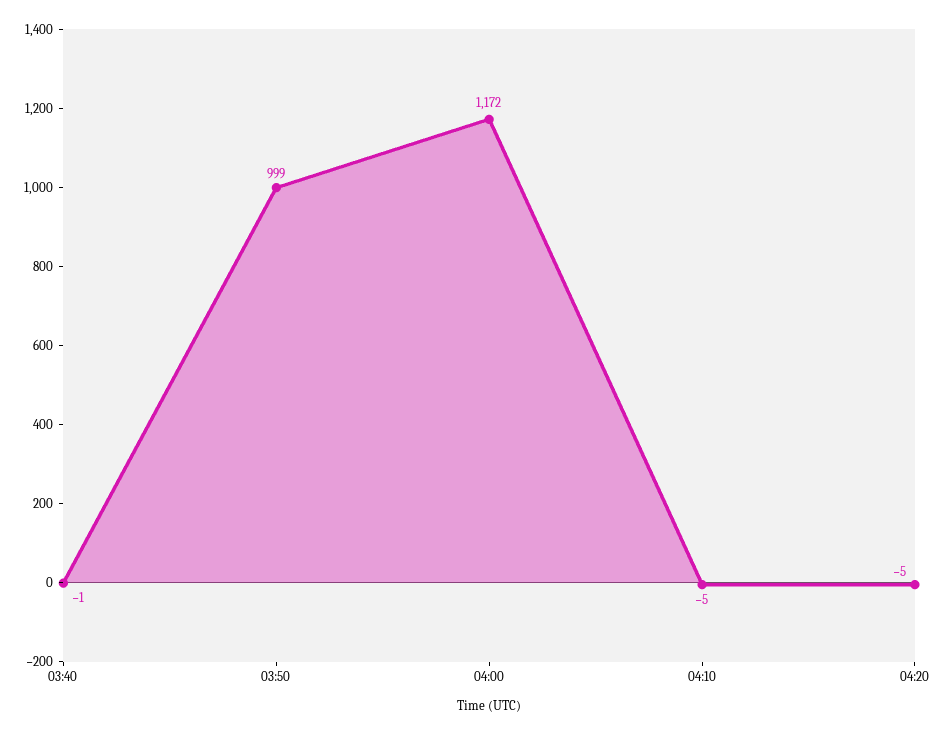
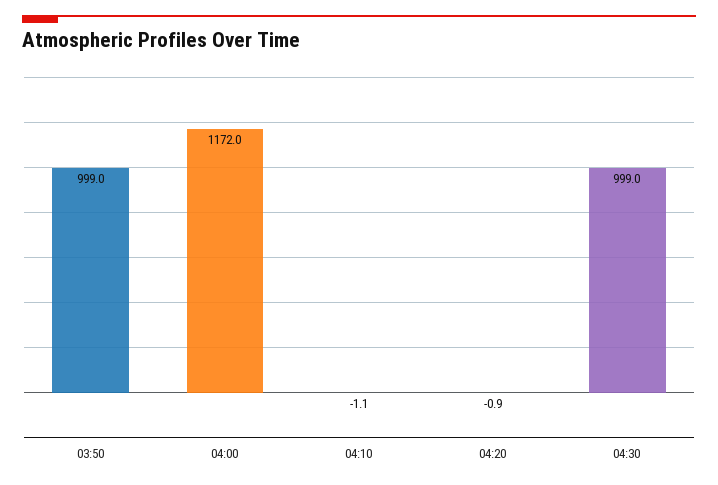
03:40: -1 -> none
04:10: -5 -> -1.1
04:20: -5 -> -0.9
04:30: none -> 999

